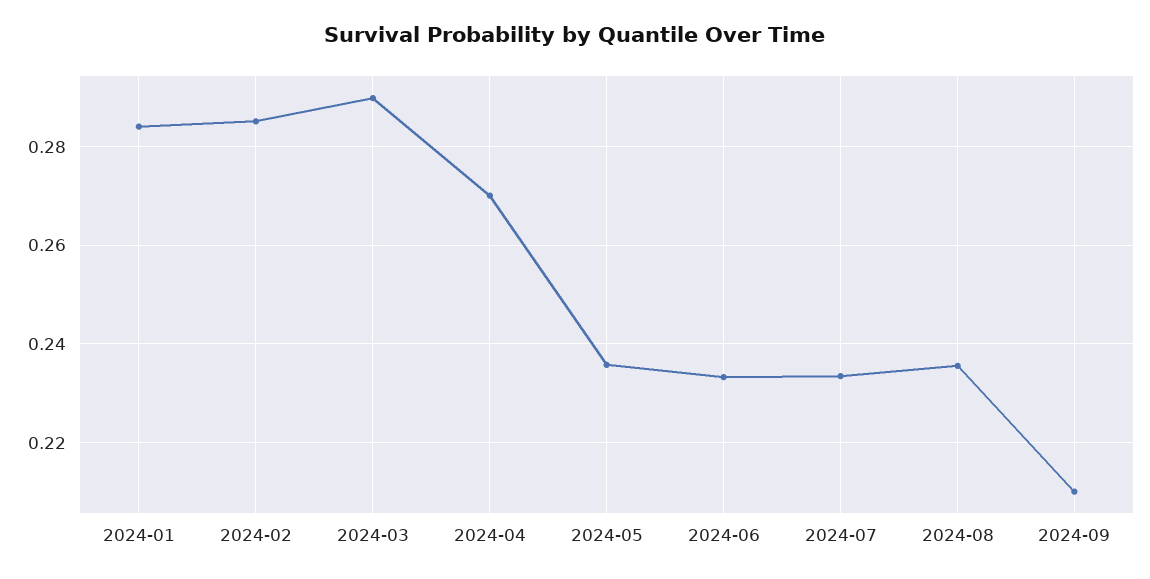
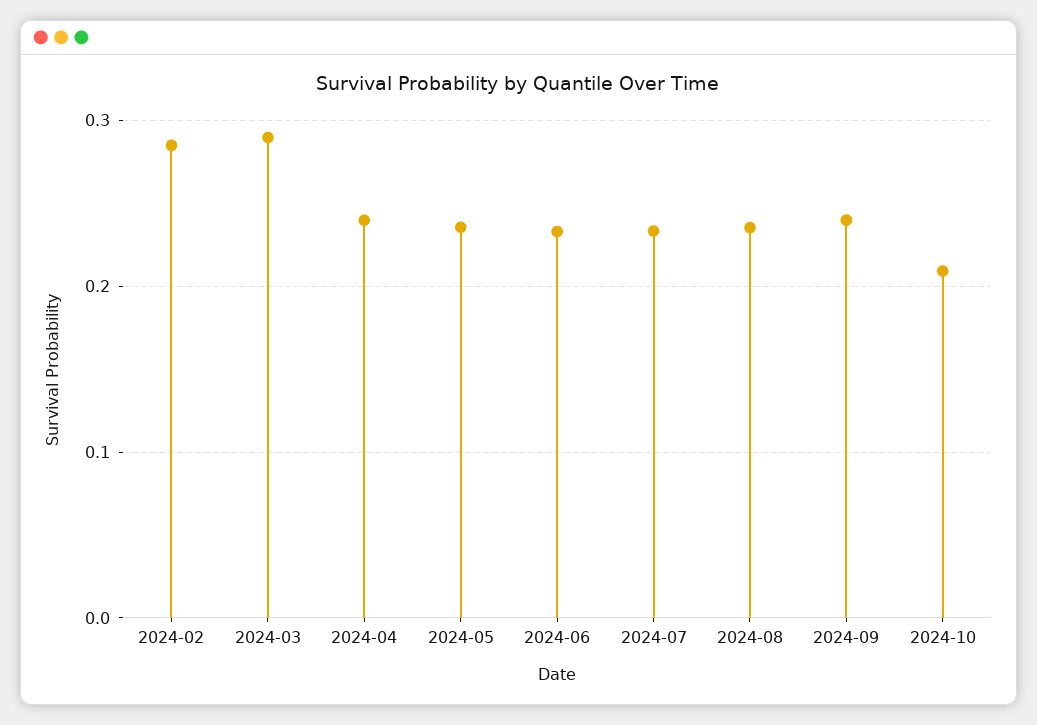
2024-01: 0.284 -> none
2024-04: 0.27 -> 0.24
2024-09: 0.21 -> 0.24
2024-10: none -> 0.21

